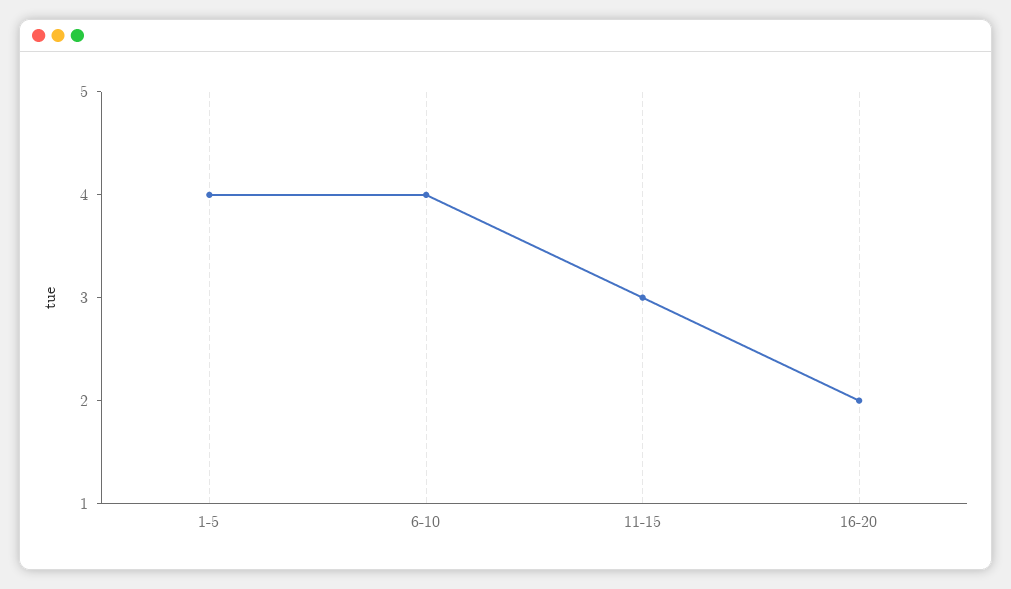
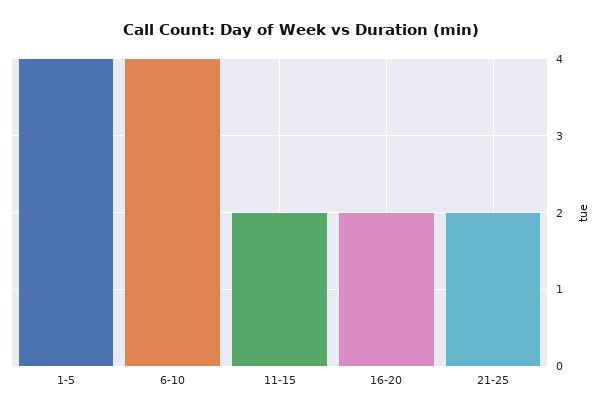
11-15: 3 -> 2
21-25: none -> 2

